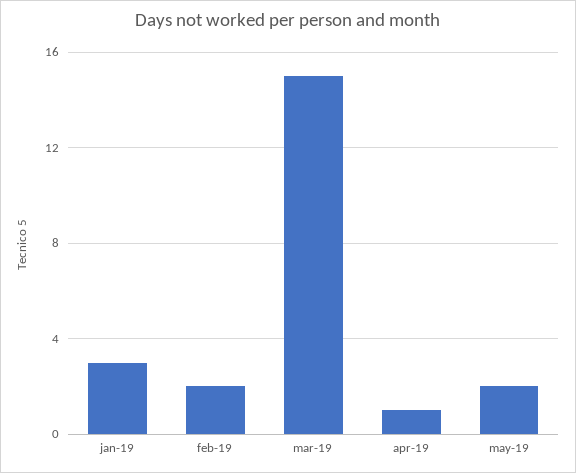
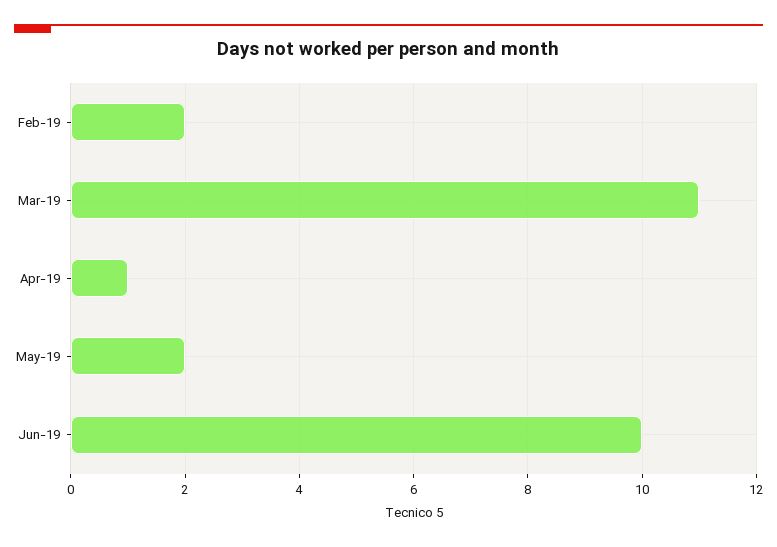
jan-19: 3 -> none
mar-19: 15 -> 11
Jun-19: none -> 10

